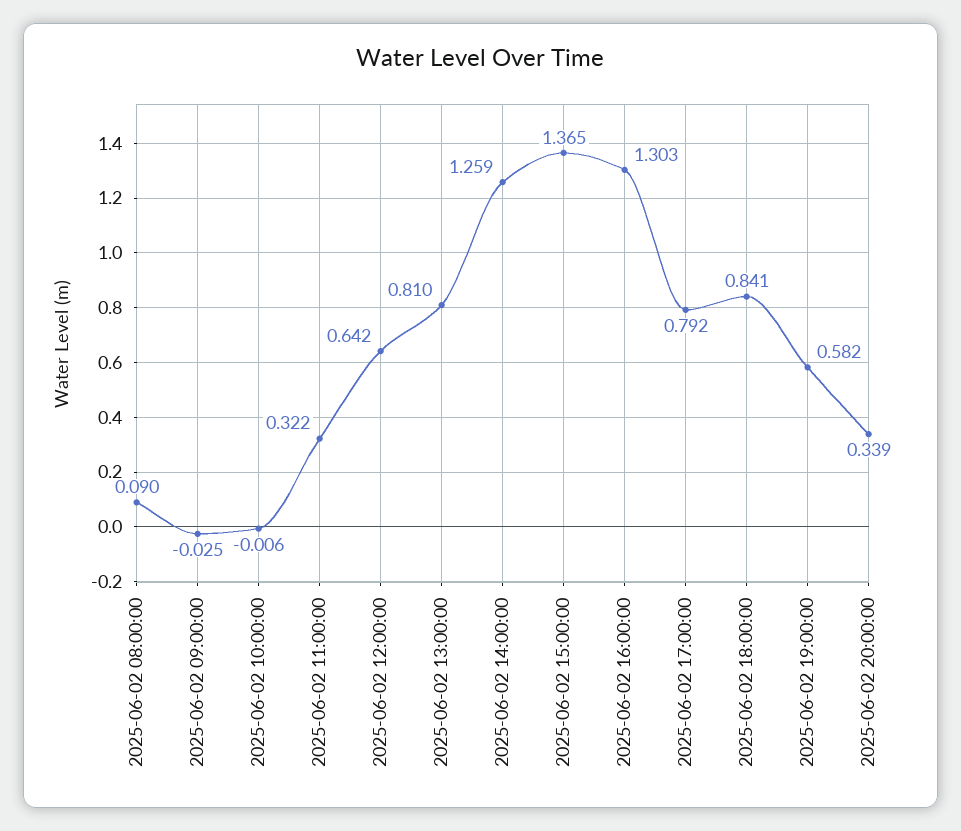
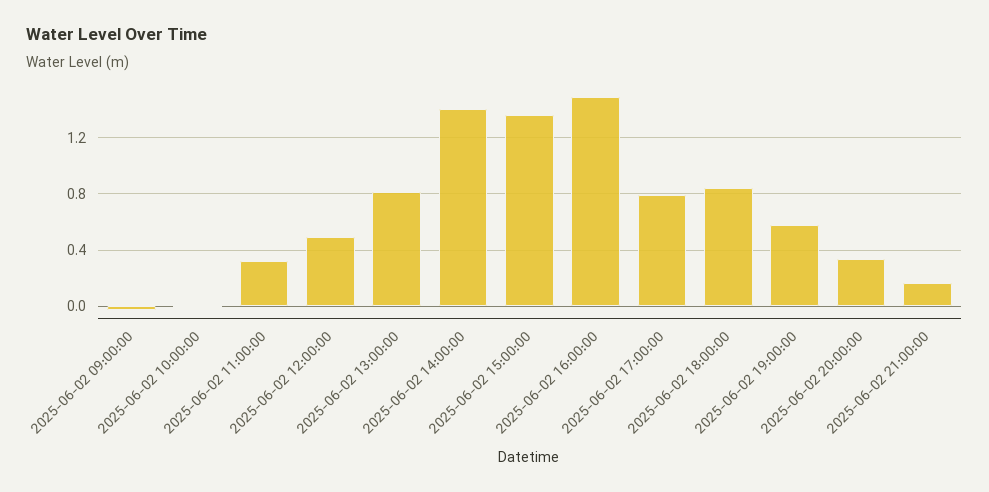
2025-06-02 08:00:00: 0.09 -> none
2025-06-02 12:00:00: 0.642 -> 0.5
2025-06-02 14:00:00: 1.259 -> 1.4
2025-06-02 16:00:00: 1.303 -> 1.5
2025-06-02 21:00:00: none -> 0.15

